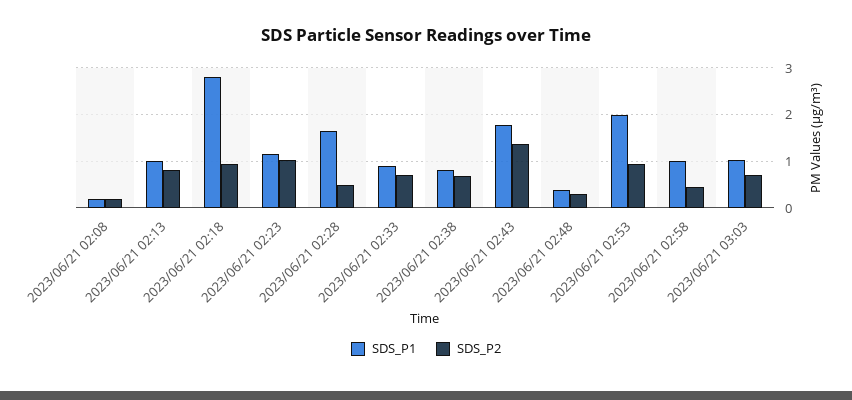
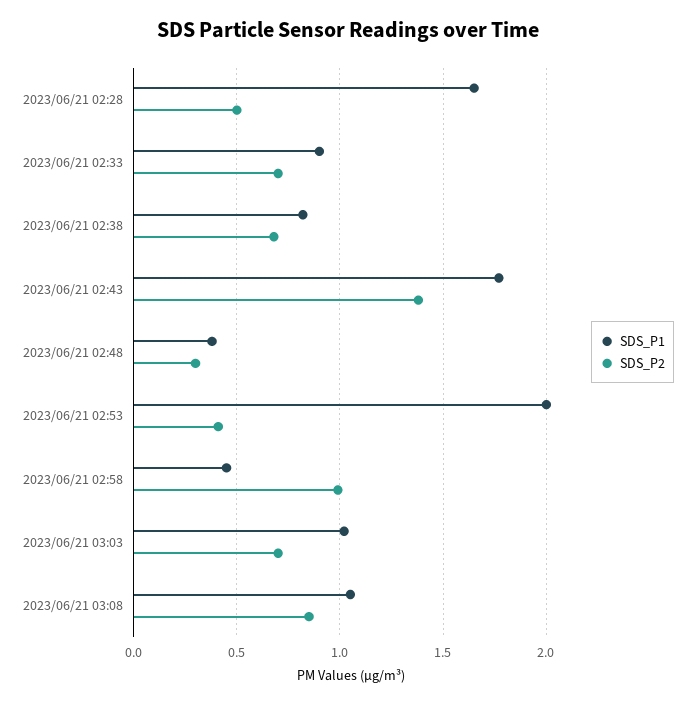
SDS_P1, 2023/06/21 02:08: 0.2 -> none
SDS_P2, 2023/06/21 02:08: 0.2 -> none
SDS_P1, 2023/06/21 02:13: 1 -> none
SDS_P2, 2023/06/21 02:13: 0.8 -> none
SDS_P1, 2023/06/21 02:18: 2.8 -> none
SDS_P2, 2023/06/21 02:18: 1 -> none
SDS_P1, 2023/06/21 02:23: 1.2 -> none
SDS_P2, 2023/06/21 02:23: 1 -> none
SDS_P2, 2023/06/21 02:53: 1 -> 0.4
SDS_P1, 2023/06/21 02:58: 1 -> 0.45
SDS_P2, 2023/06/21 02:58: 0.4 -> 1
SDS_P1, 2023/06/21 03:08: none -> 1.05
SDS_P2, 2023/06/21 03:08: none -> 0.85

